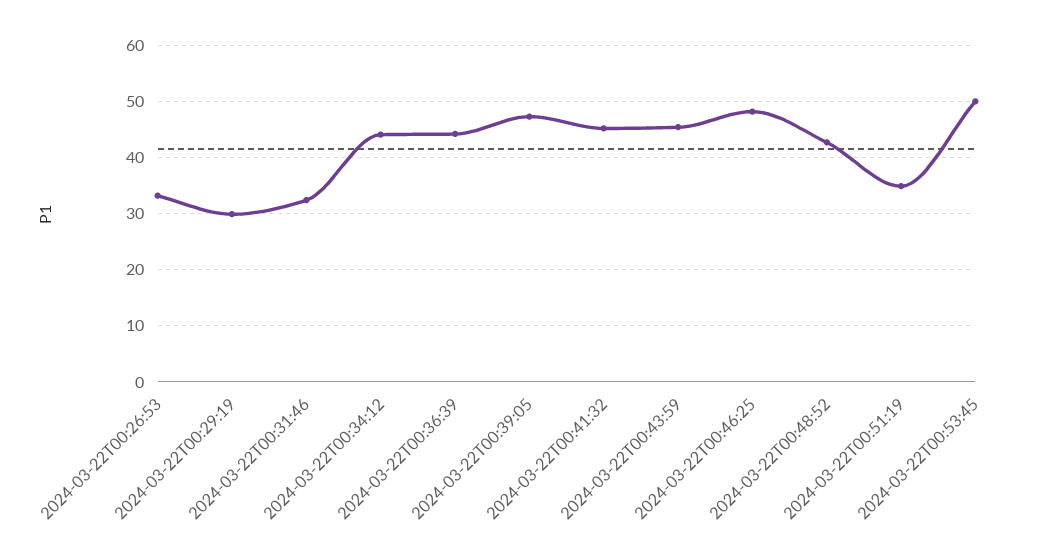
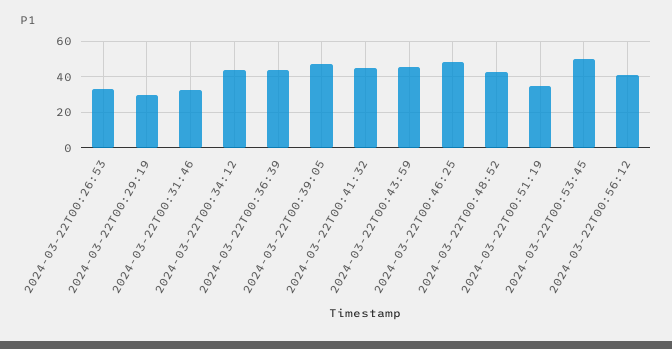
2024-03-22T00:56:12: none -> 40

